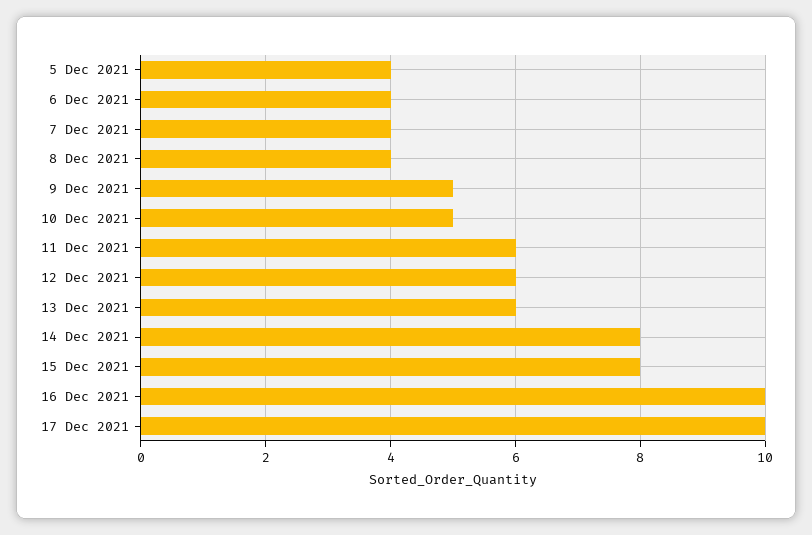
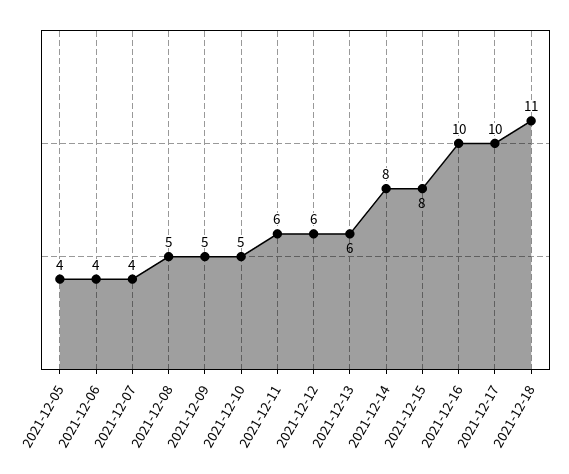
8 Dec 2021: 4 -> 5
2021-12-18: none -> 11

